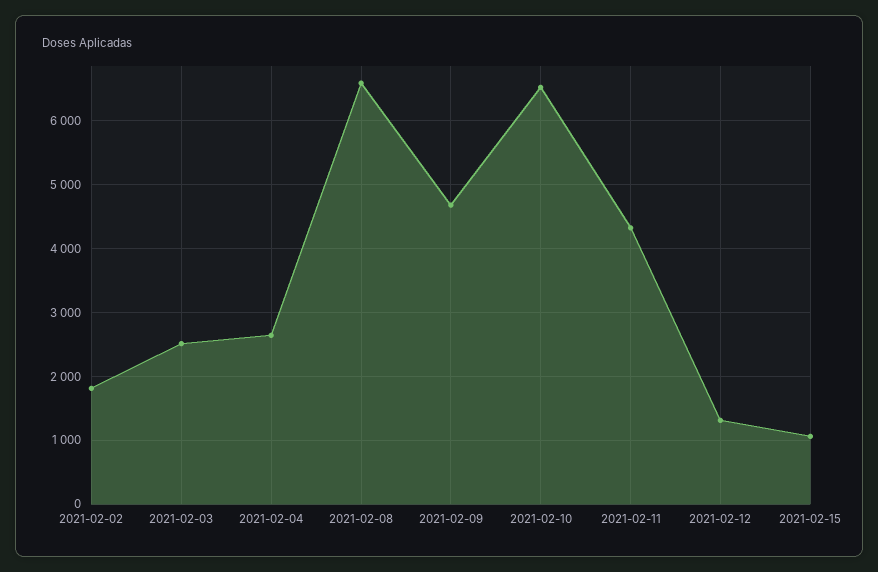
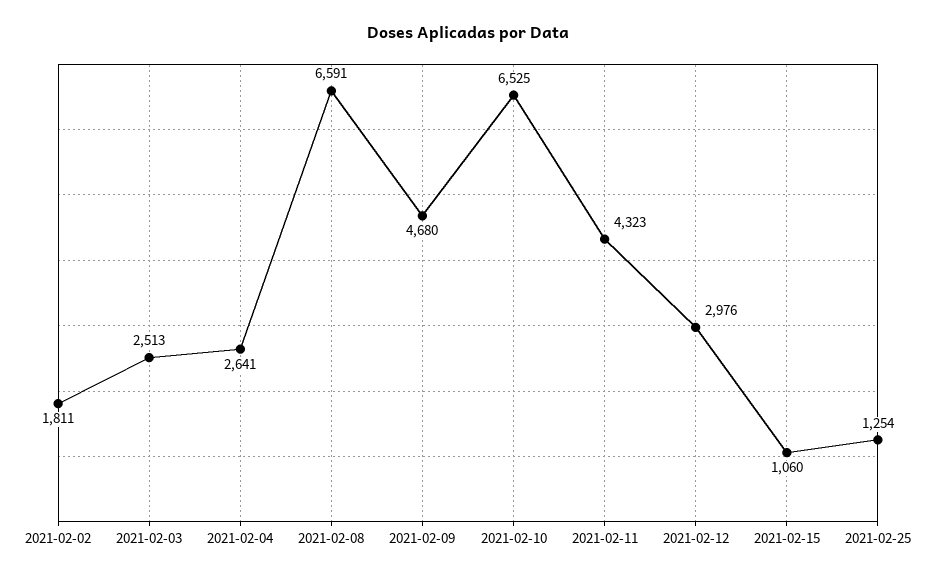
2021-02-12: 1300 -> 2976
2021-02-25: none -> 1254

